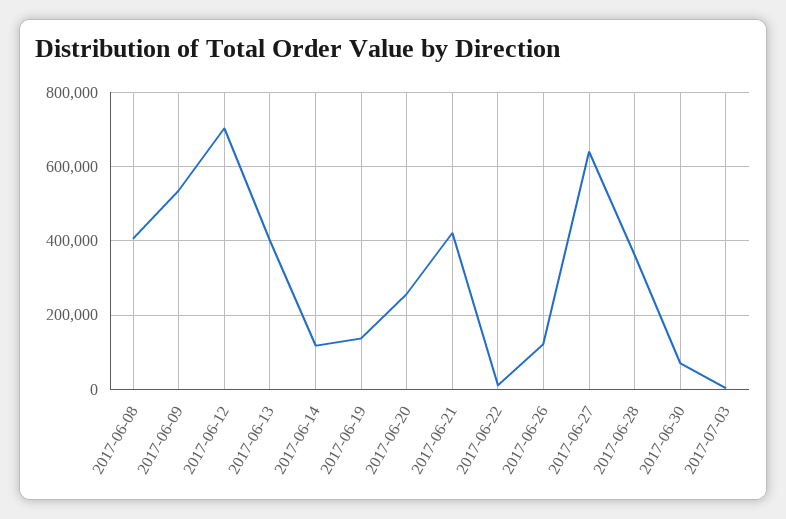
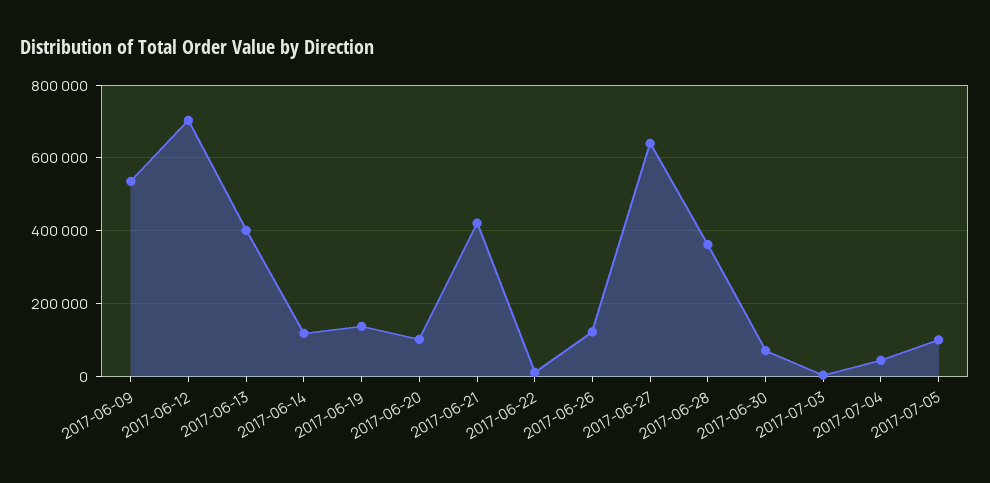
2017-06-08: 400000 -> none
2017-06-20: 260000 -> 100000
2017-07-04: none -> 40000
2017-07-05: none -> 100000

